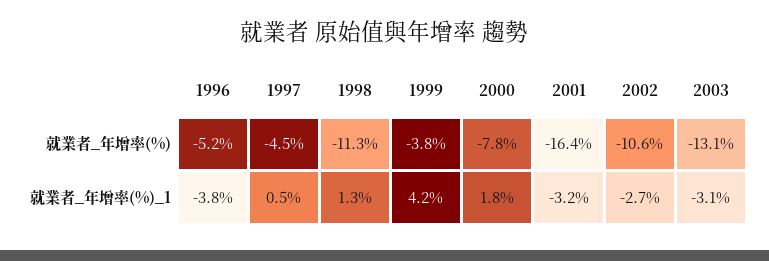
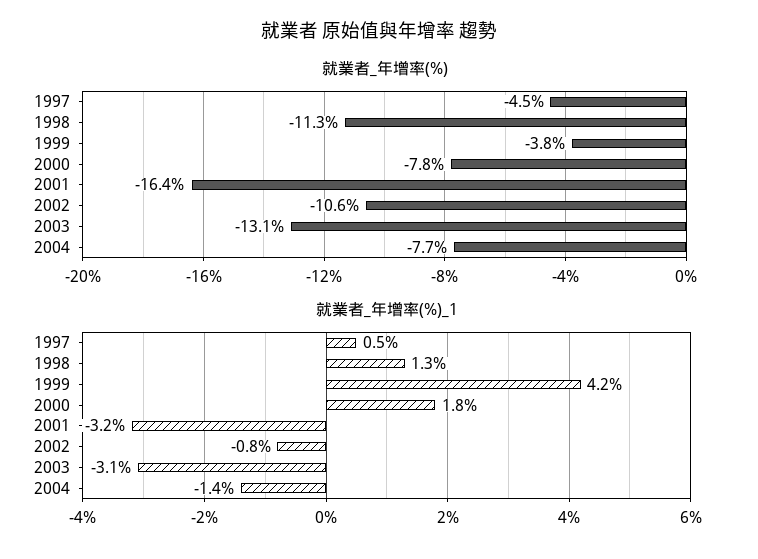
就業者_年增率(%), 1996: -5.2 -> none
就業者_年增率(%)_1, 1996: -3.8 -> none
就業者_年增率(%)_1, 2002: -2.7 -> -0.8
就業者_年增率(%), 2004: none -> -7.7
就業者_年增率(%)_1, 2004: none -> -1.4

